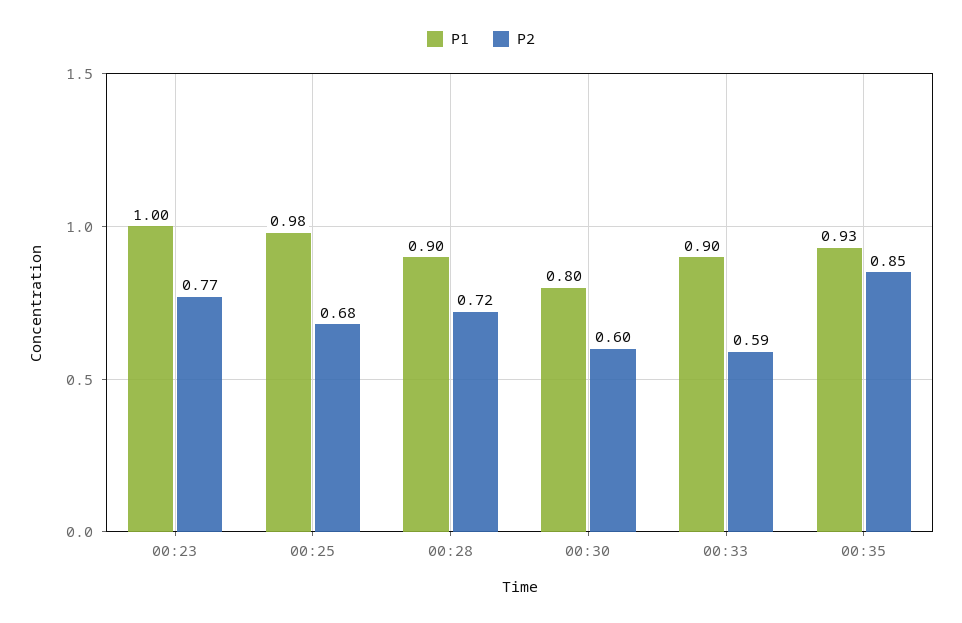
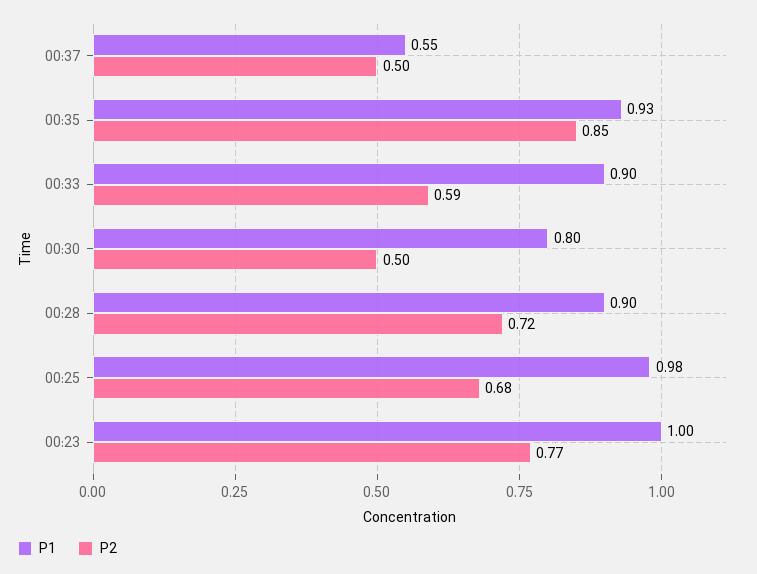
P2, 00:30: 0.6 -> 0.5
P1, 00:37: none -> 0.55
P2, 00:37: none -> 0.5

